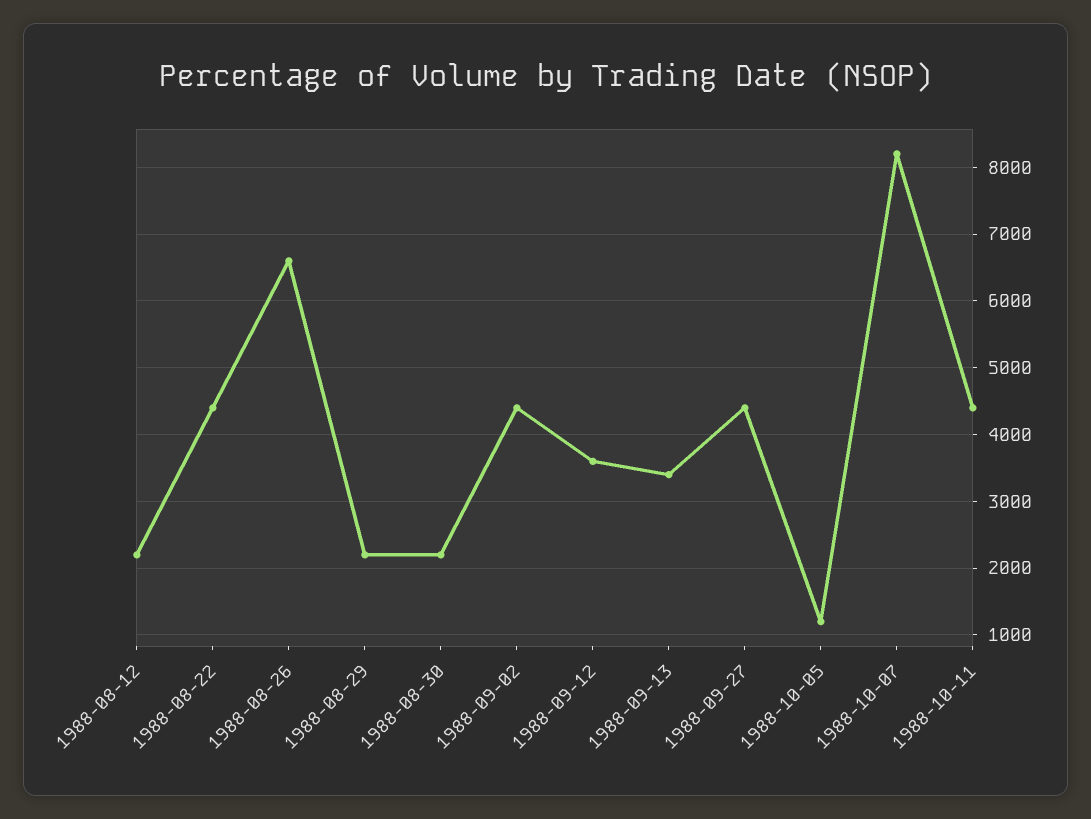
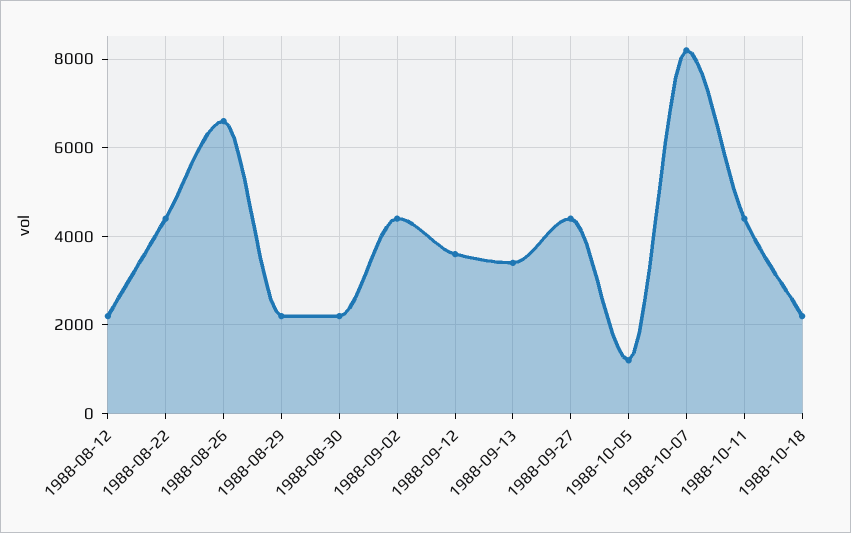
1988-10-18: none -> 2200

